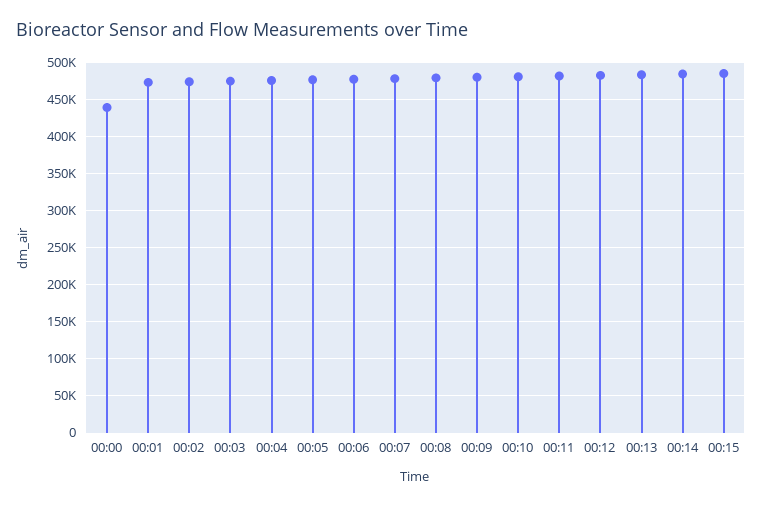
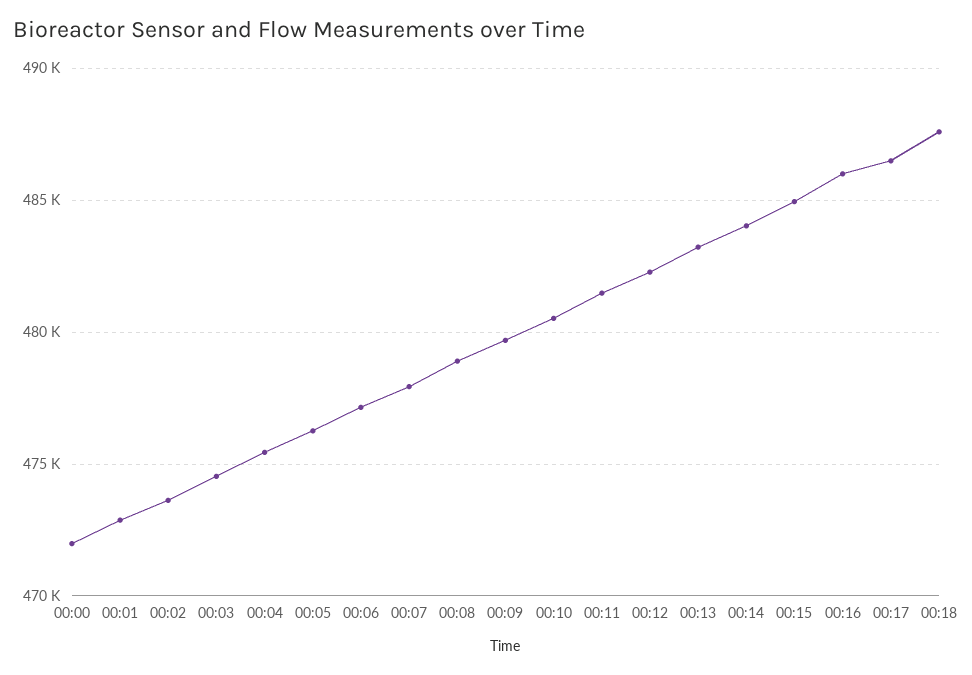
00:00: 440000 -> 472000
00:16: none -> 486000
00:17: none -> 486500
00:18: none -> 487500

